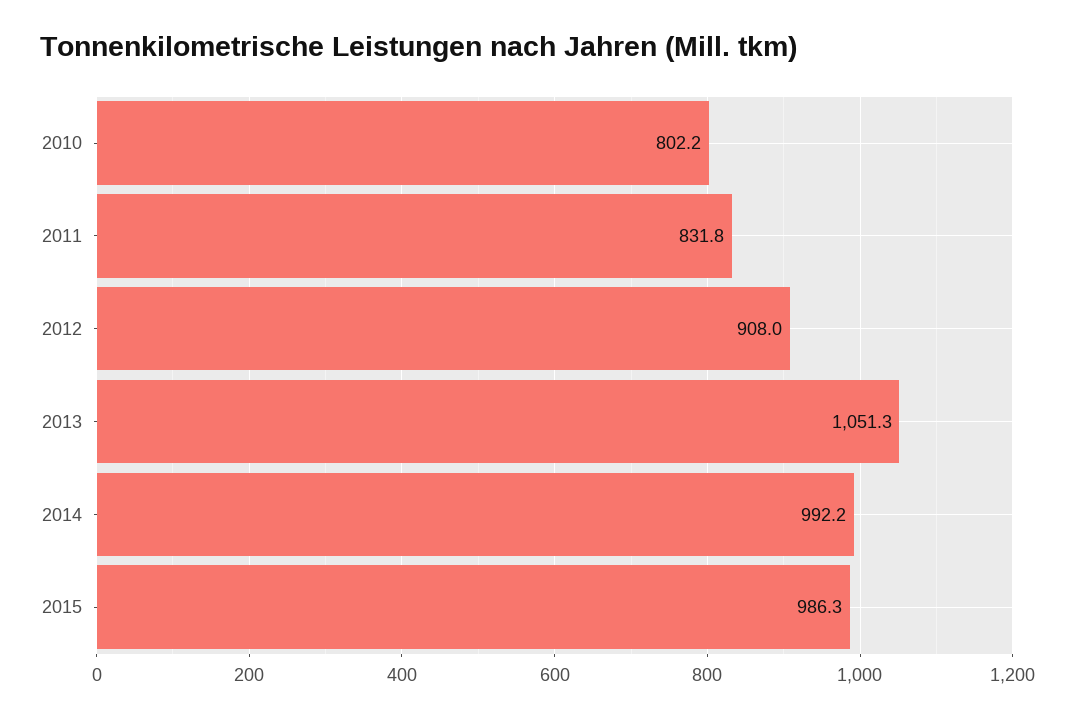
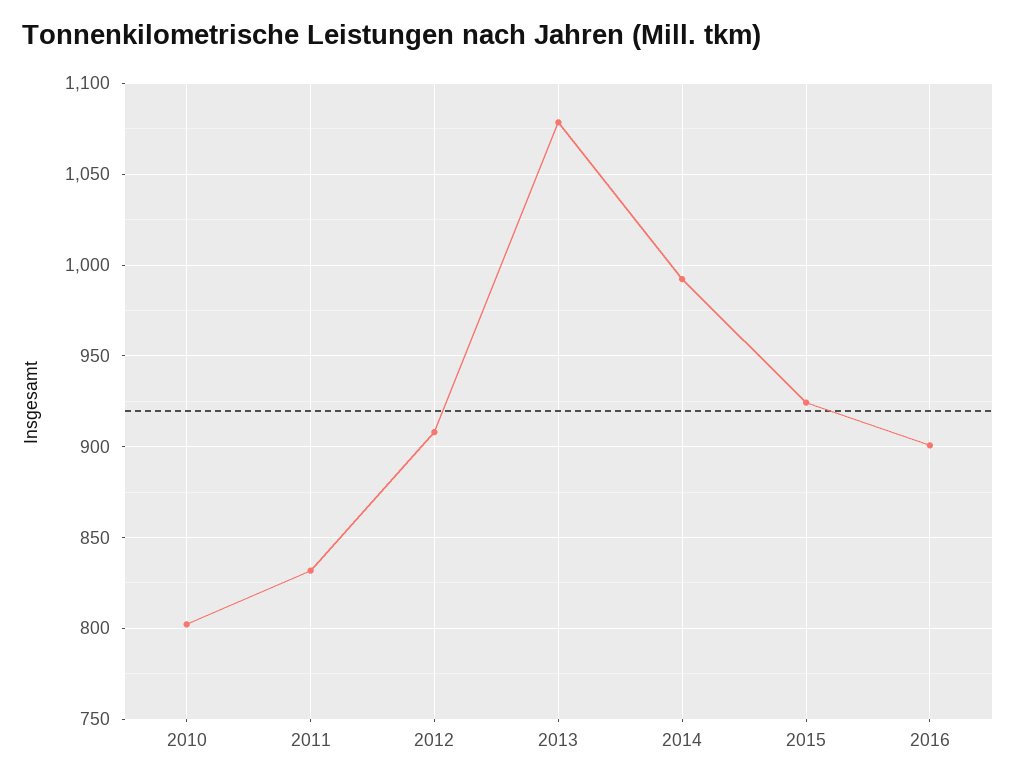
2013: 1051.3 -> 1080
2015: 986.3 -> 925
2016: none -> 900

